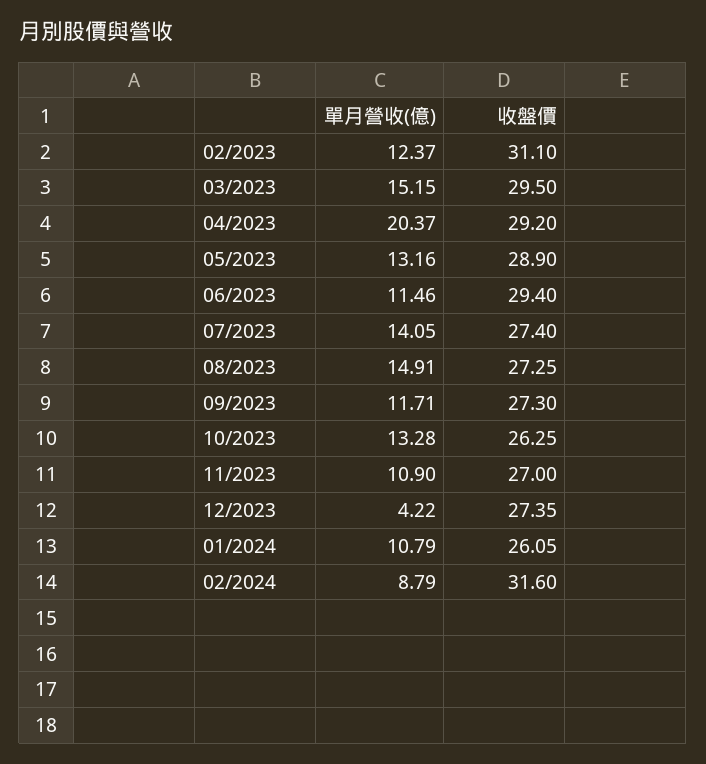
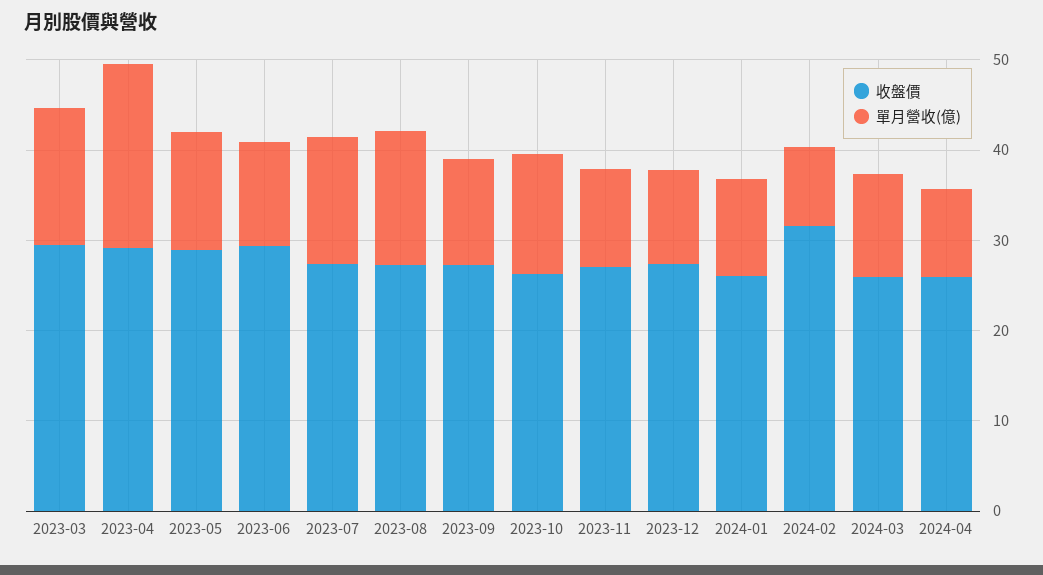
單月營收(億), 02/2023: 12.37 -> none
收盤價, 02/2023: 31.1 -> none
單月營收(億), 12/2023: 4.22 -> 10
收盤價, 2024-03: none -> 26
單月營收(億), 2024-03: none -> 12
收盤價, 2024-04: none -> 26
單月營收(億), 2024-04: none -> 10

